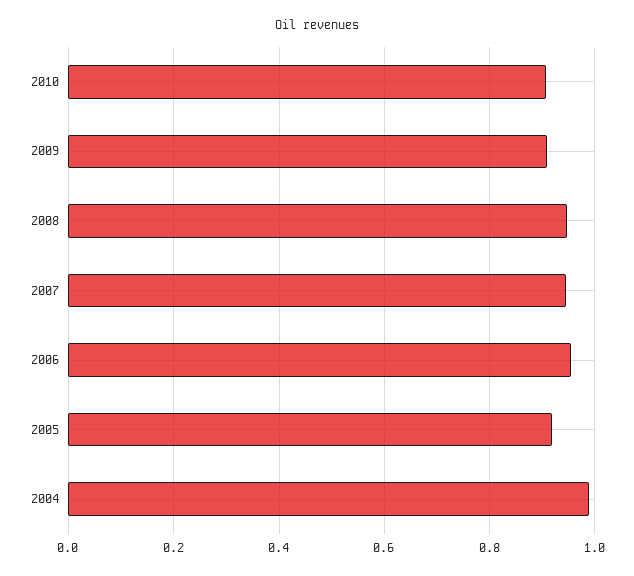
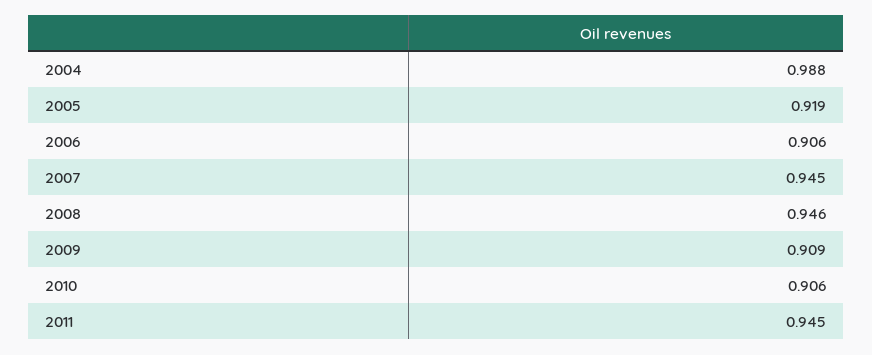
2006: 0.96 -> 0.906
2011: none -> 0.945

